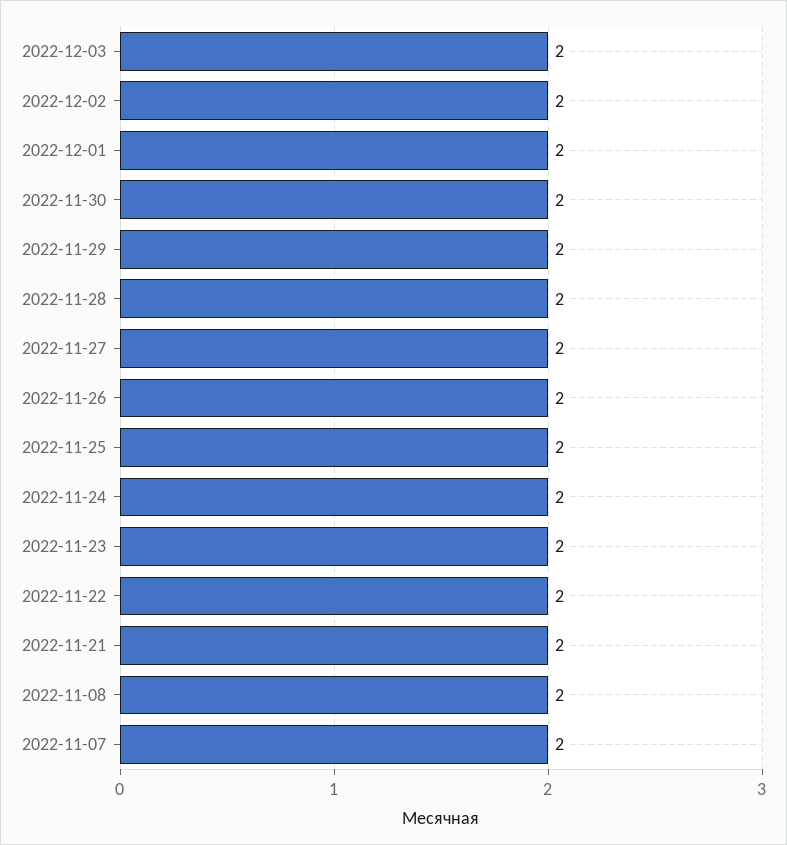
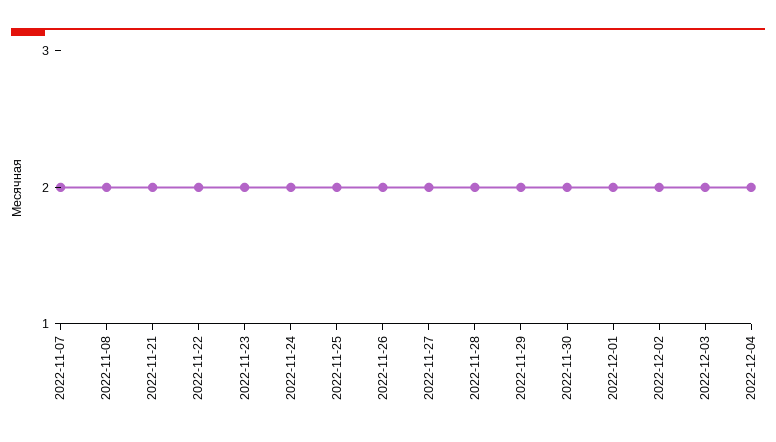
2022-12-04: none -> 2

